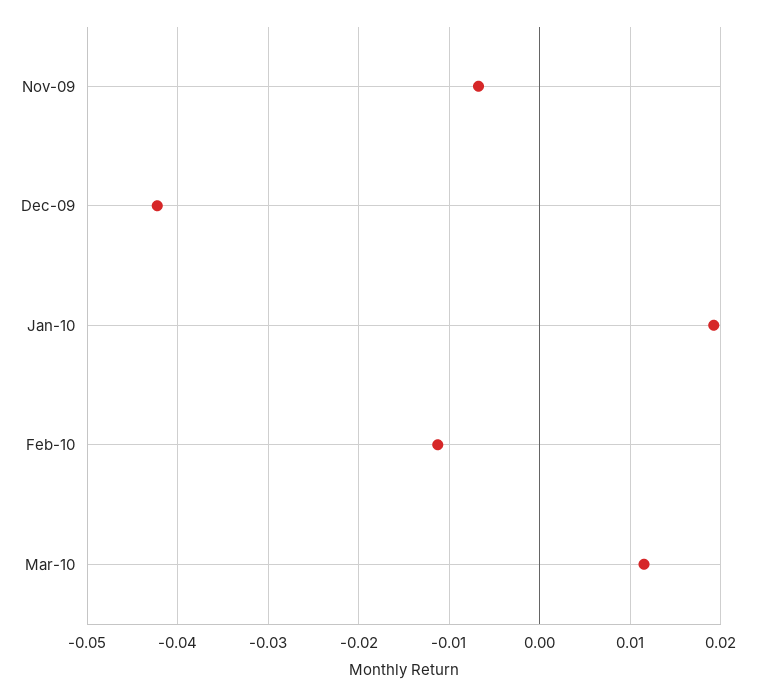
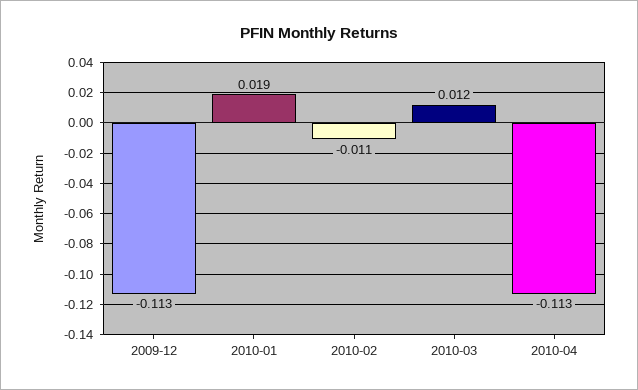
Nov-09: -0.007 -> none
Dec-09: -0.042 -> -0.113
2010-04: none -> -0.113

